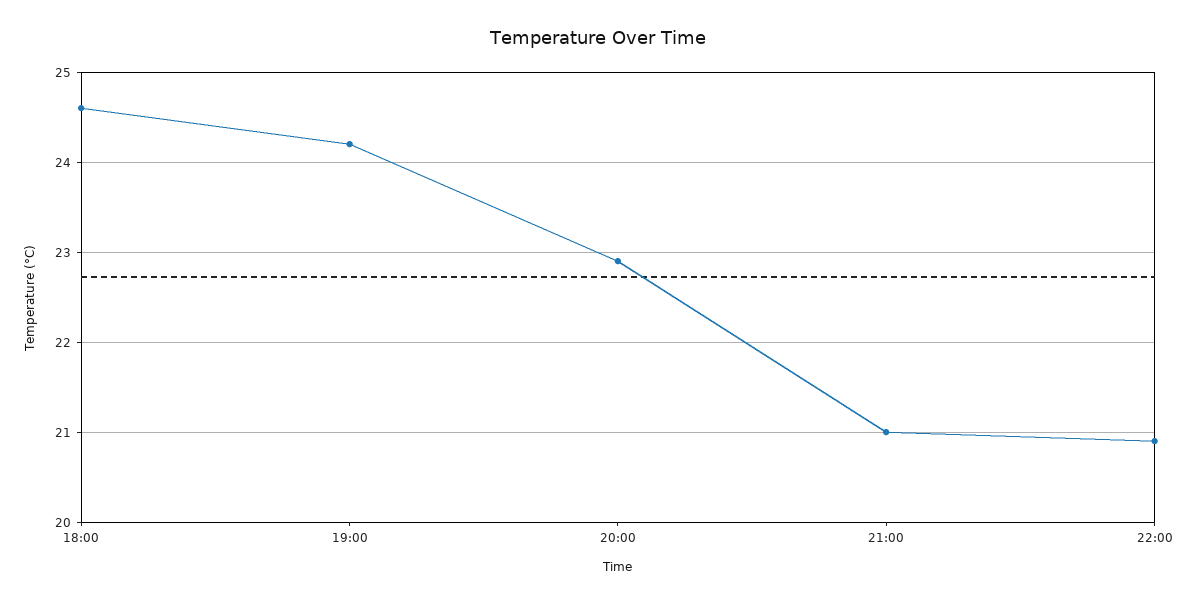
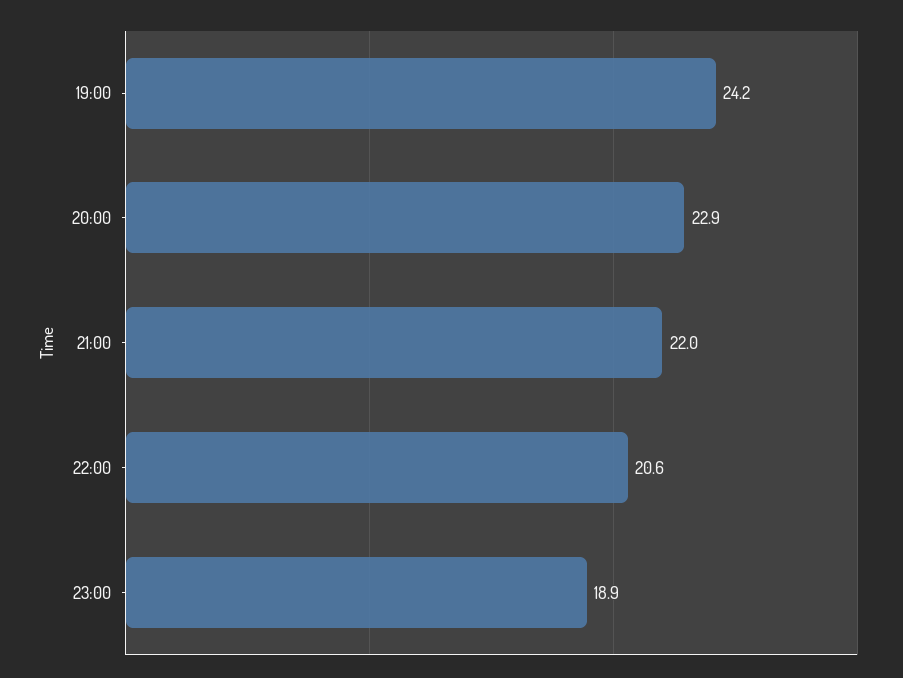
18:00: 24.6 -> none
21:00: 21 -> 22
22:00: 20.9 -> 20.6
23:00: none -> 18.9

